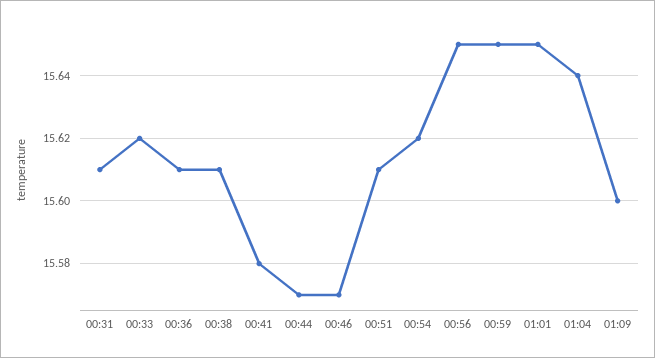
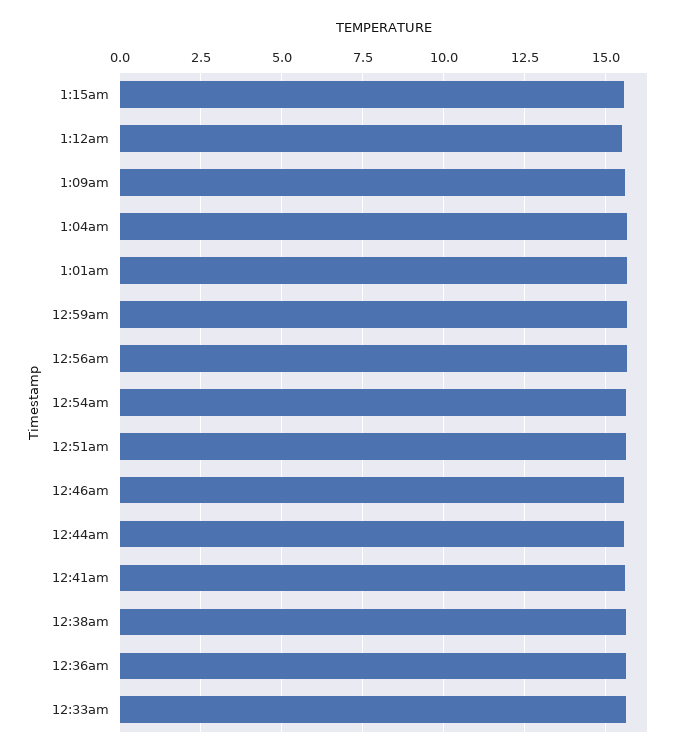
00:31: 15.61 -> none
1:15am: none -> 15.5
1:12am: none -> 15.5

